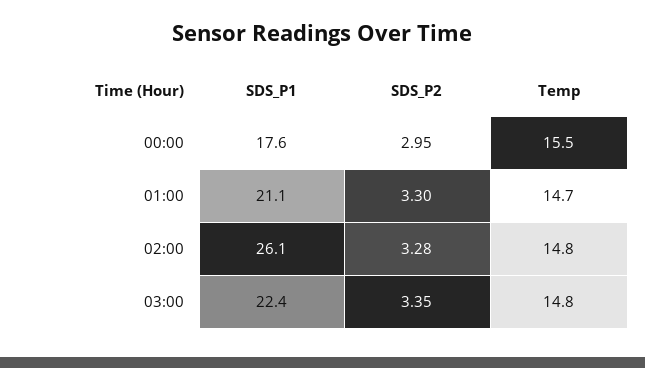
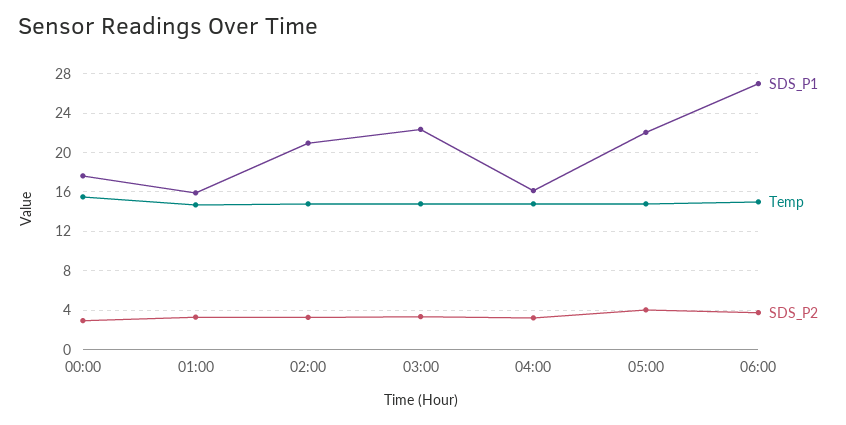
SDS_P1, 01:00: 21.1 -> 16
SDS_P1, 02:00: 26.1 -> 21
SDS_P1, 04:00: none -> 16
Temp, 04:00: none -> 15
SDS_P2, 04:00: none -> 3
SDS_P1, 05:00: none -> 22
Temp, 05:00: none -> 15
SDS_P2, 05:00: none -> 4
SDS_P1, 06:00: none -> 27
Temp, 06:00: none -> 15
SDS_P2, 06:00: none -> 4

